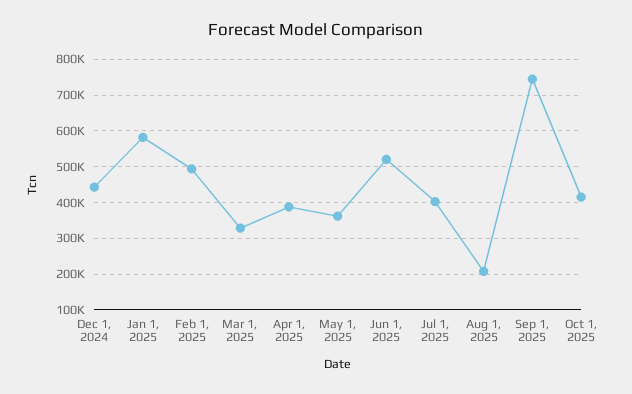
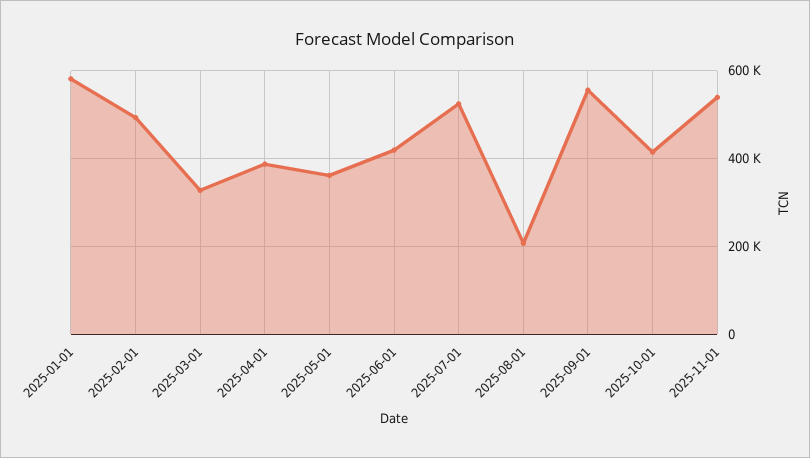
Dec 1, 2024: 440000 -> none
Jun 1, 2025: 520000 -> 420000
Jul 1, 2025: 400000 -> 520000
Sep 1, 2025: 740000 -> 560000
2025-11-01: none -> 540000

